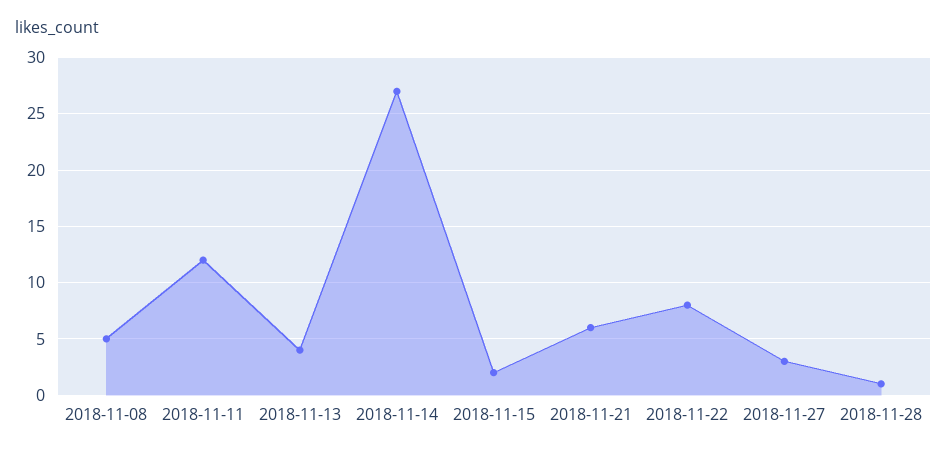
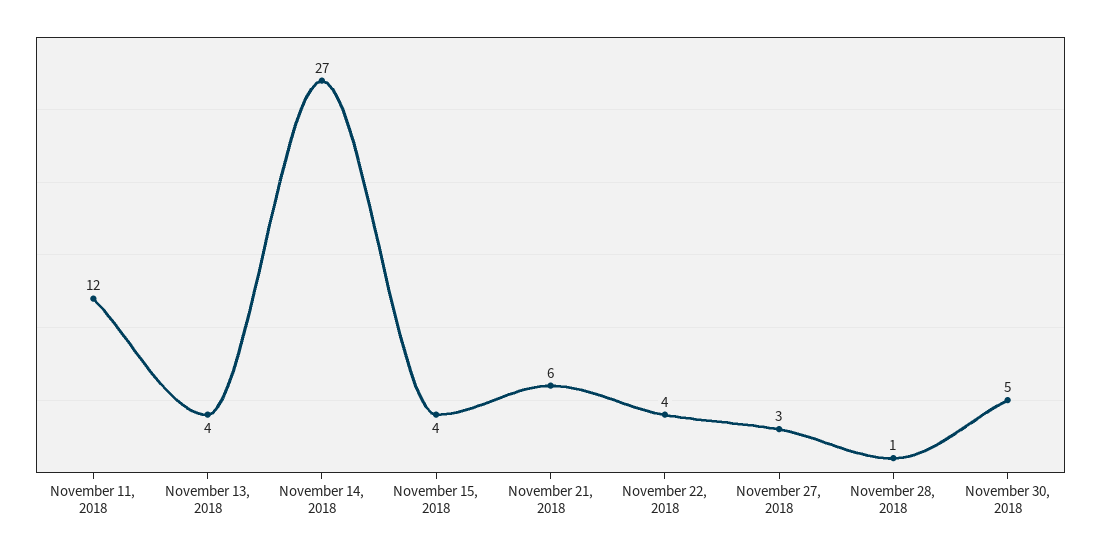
2018-11-08: 5 -> none
2018-11-15: 2 -> 4
2018-11-22: 8 -> 4
November 30, 2018: none -> 5

